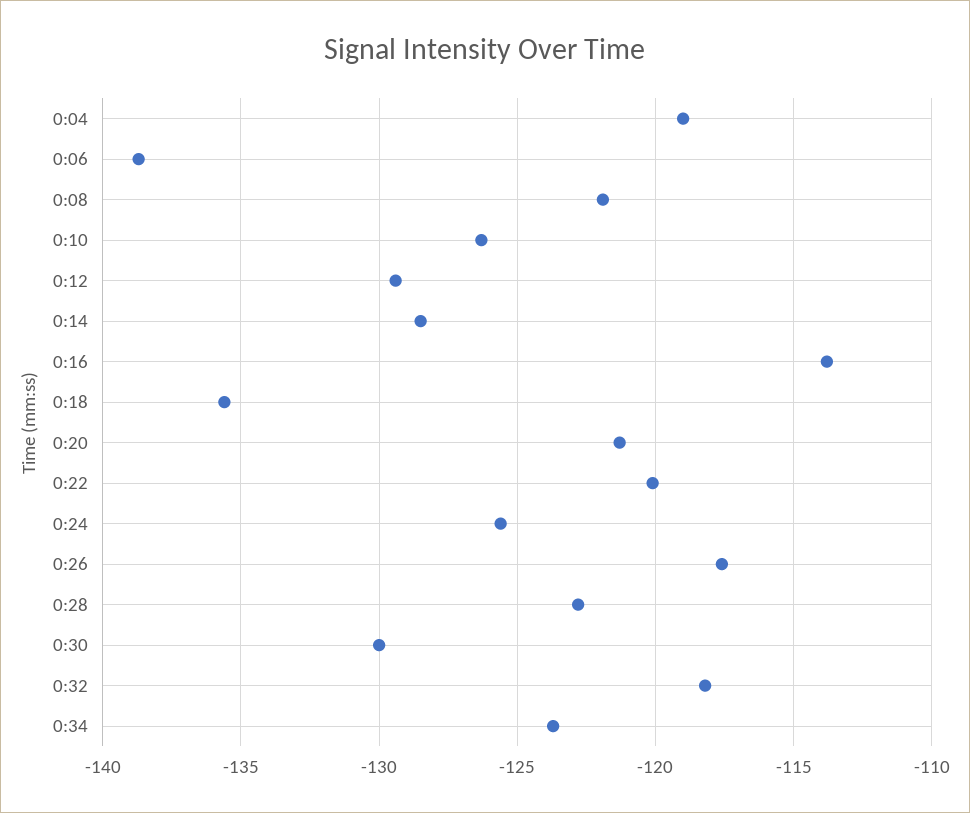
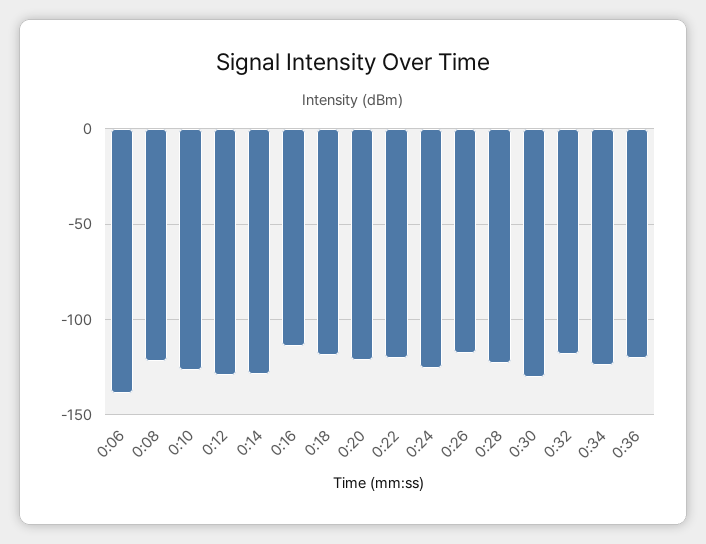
0:04: -119 -> none
0:18: -135.5 -> -120
0:36: none -> -120

